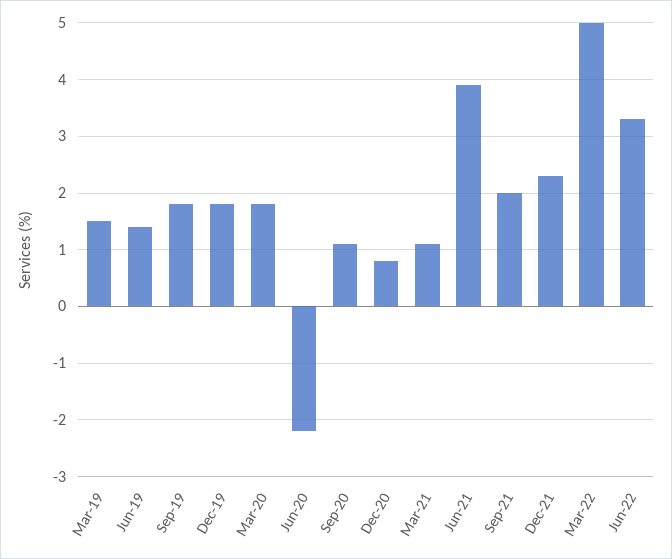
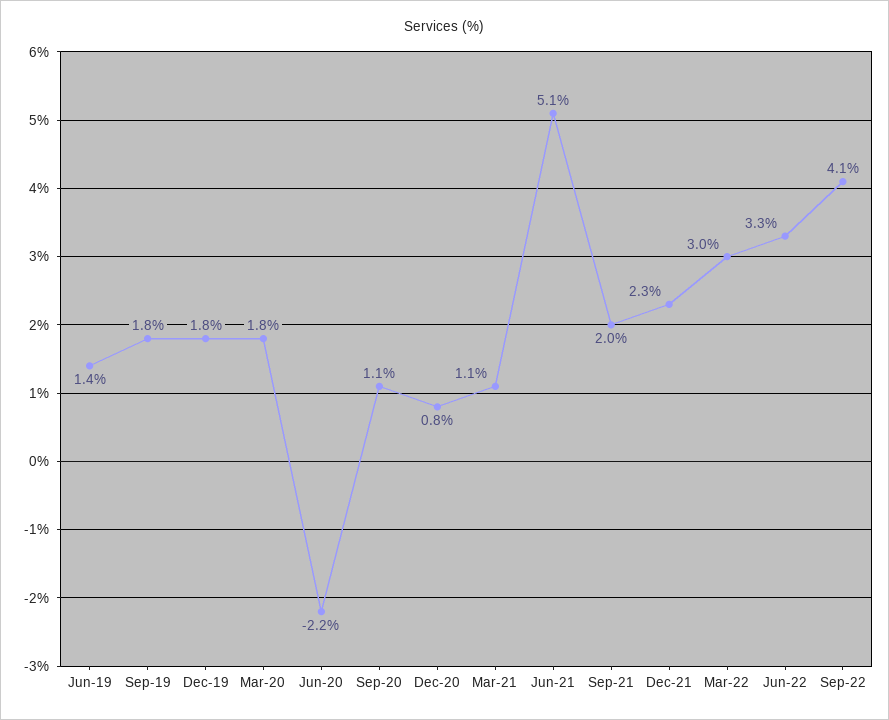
Mar-19: 1.5 -> none
Jun-21: 4 -> 5.1
Mar-22: 5 -> 3
Sep-22: none -> 4.1

